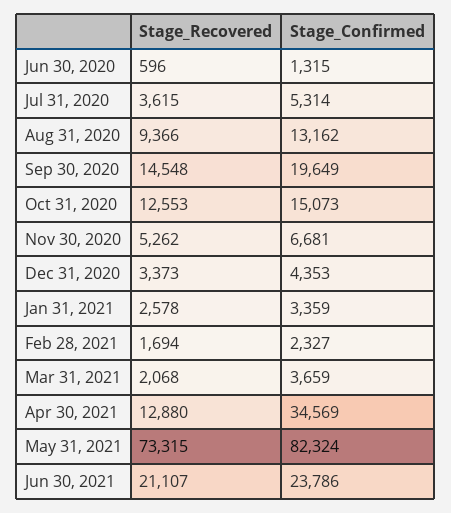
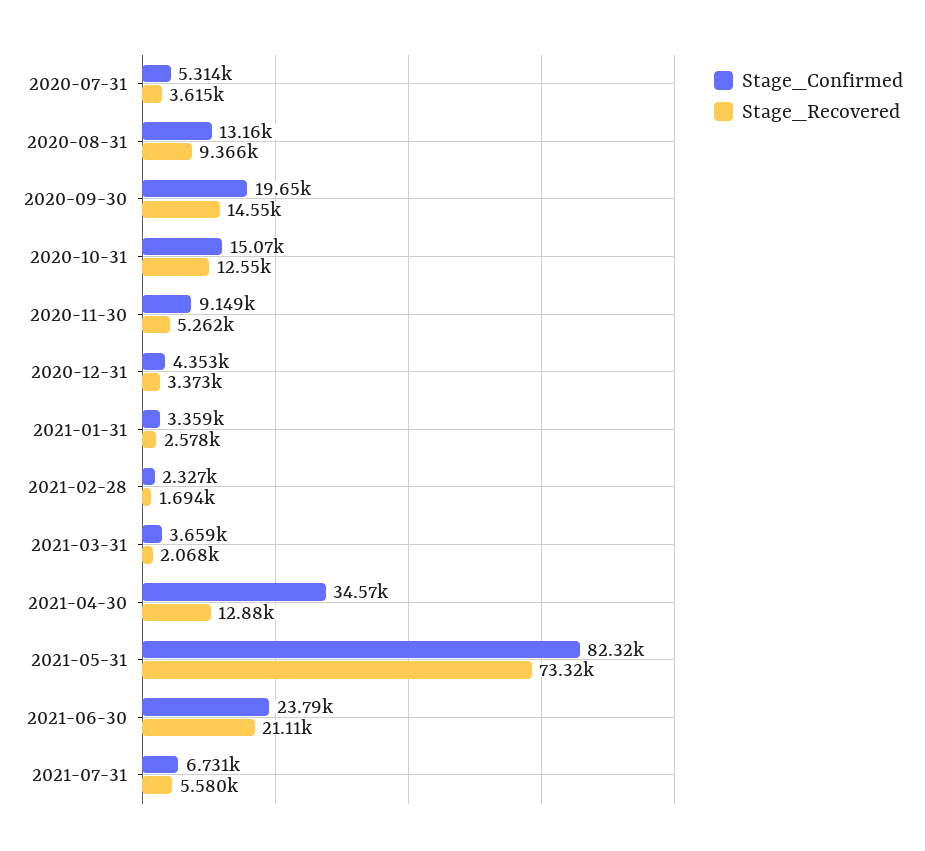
Stage_Recovered, Jun 30, 2020: 596 -> none
Stage_Confirmed, Jun 30, 2020: 1315 -> none
Stage_Confirmed, Nov 30, 2020: 6681 -> 9149
Stage_Confirmed, 2021-07-31: none -> 6731
Stage_Recovered, 2021-07-31: none -> 5580

